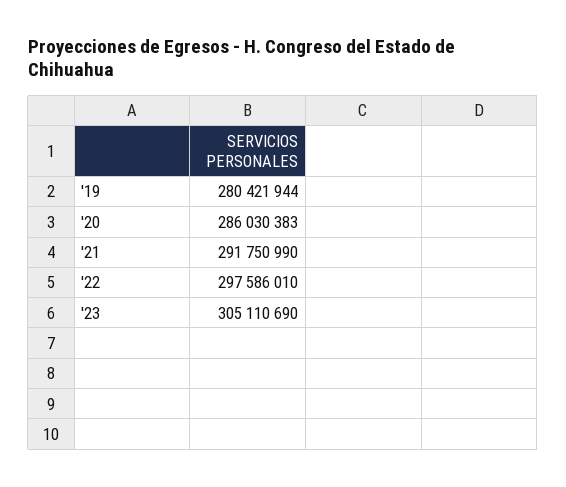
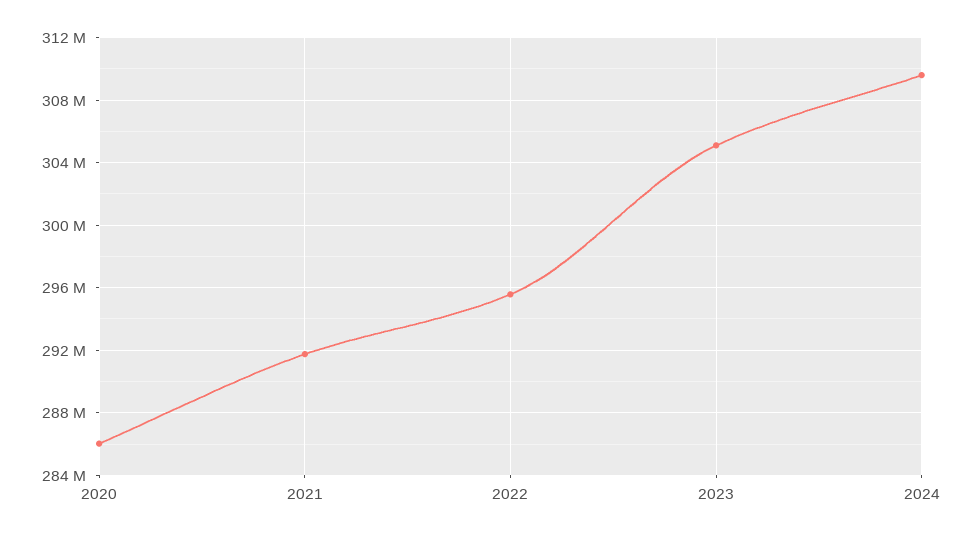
'19: 280421944 -> none
'22: 297586010 -> 295500000
2024: none -> 309500000

